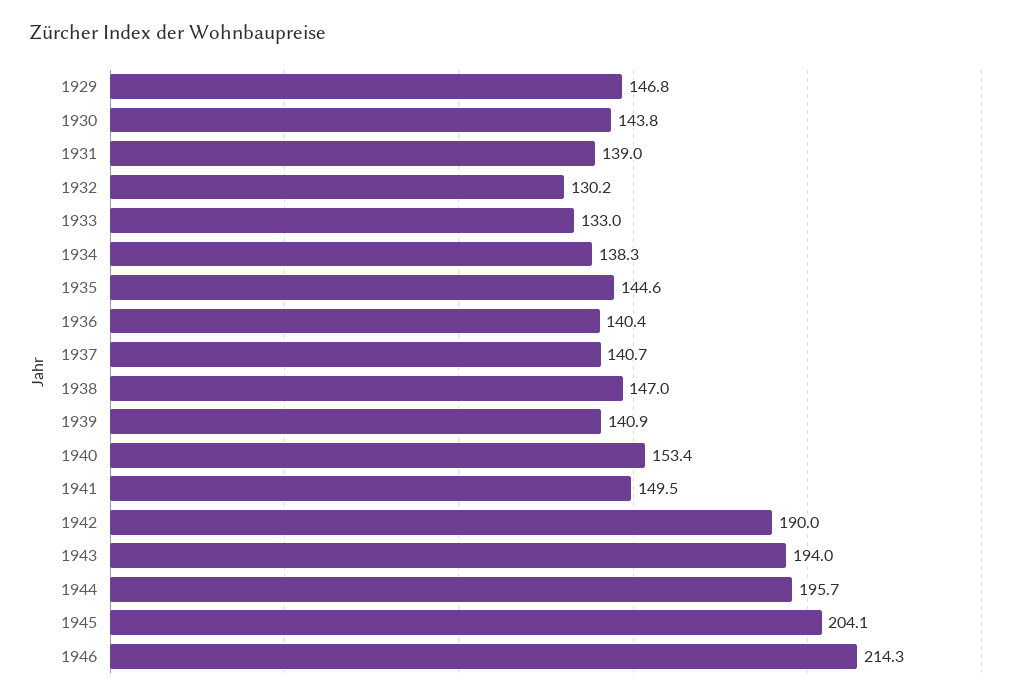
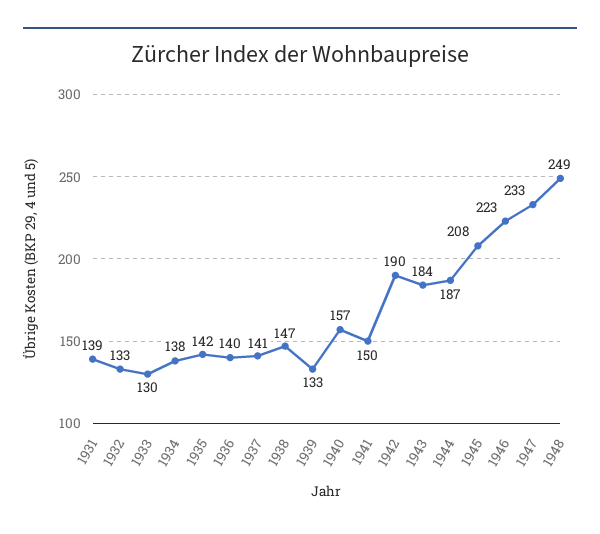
1929: 146.8 -> none
1930: 143.8 -> none
1932: 130.2 -> 133
1933: 133 -> 130
1935: 144.6 -> 142
1939: 140.9 -> 133
1940: 153.4 -> 157
1943: 194 -> 184
1944: 195.7 -> 187
1945: 204.1 -> 208
1946: 214.3 -> 223
1947: none -> 233
1948: none -> 249

